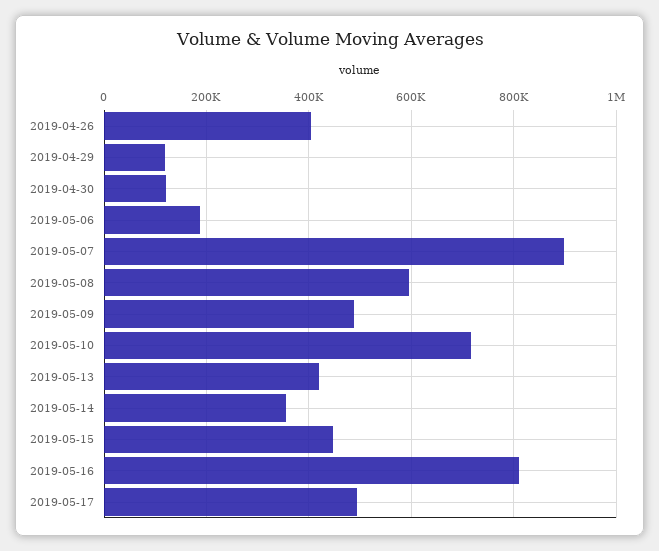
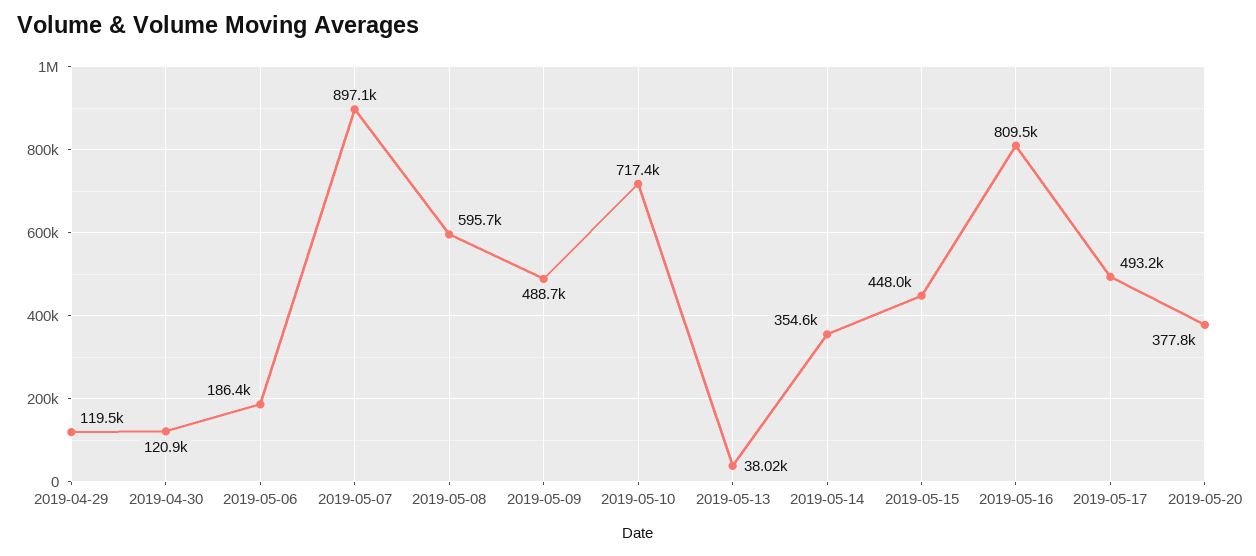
2019-04-26: 400000 -> none
2019-05-13: 420000 -> 38020
2019-05-20: none -> 377800

